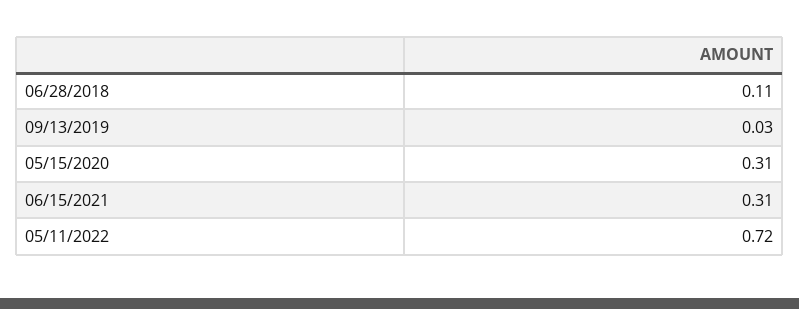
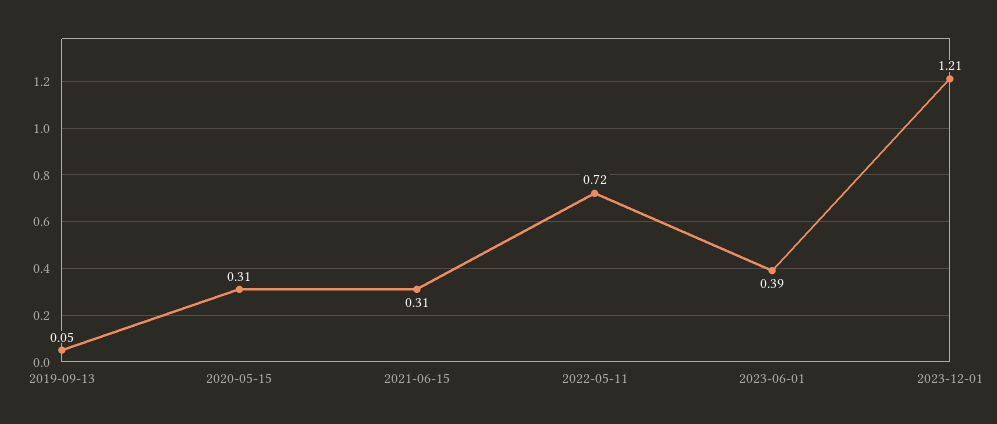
06/28/2018: 0.11 -> none
09/13/2019: 0.03 -> 0.05
2023-06-01: none -> 0.39
2023-12-01: none -> 1.21

